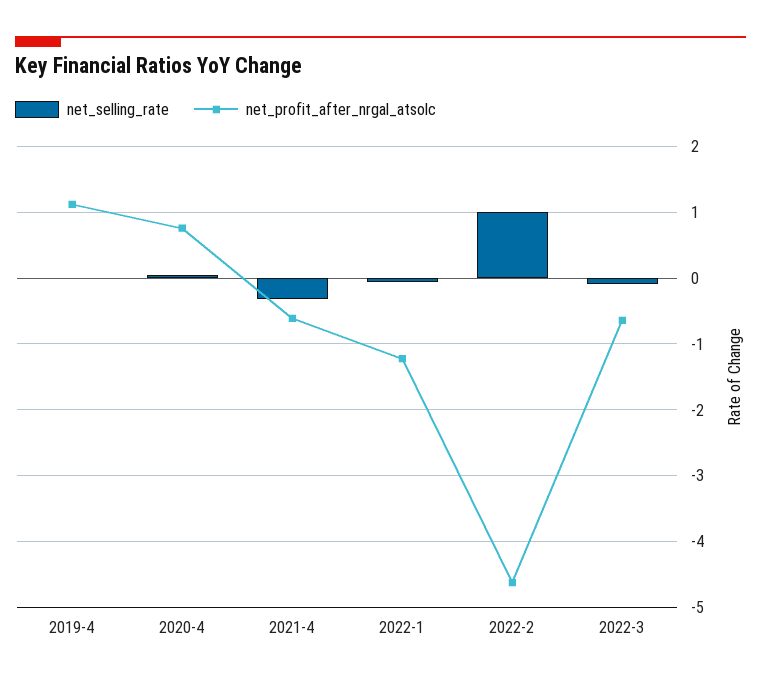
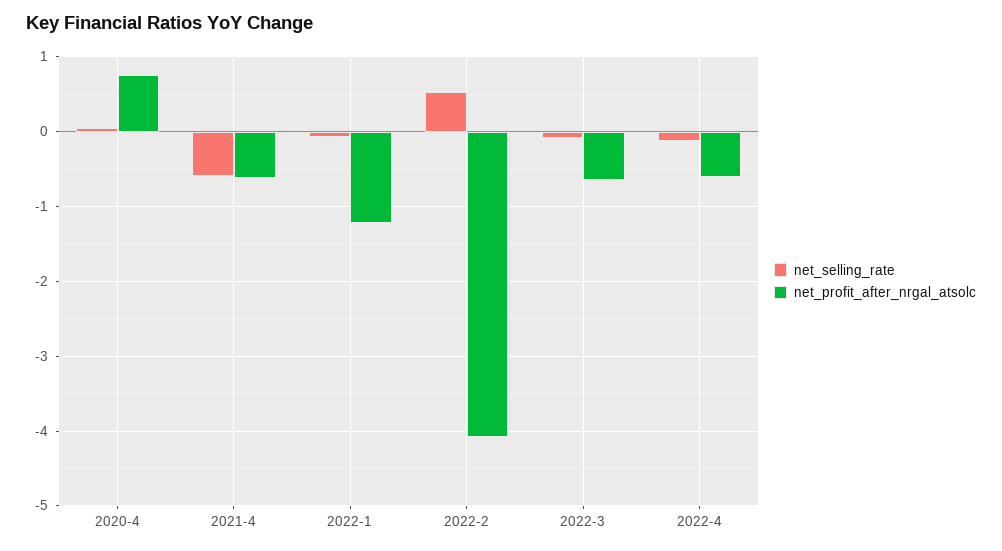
net_selling_rate, 2019-4: 0 -> none
net_profit_after_nrgal_atsolc, 2019-4: 1.1 -> none
net_selling_rate, 2021-4: -0.3 -> -0.6
net_selling_rate, 2022-2: 1 -> 0.5
net_profit_after_nrgal_atsolc, 2022-2: -4.6 -> -4.1
net_selling_rate, 2022-4: none -> -0.1
net_profit_after_nrgal_atsolc, 2022-4: none -> -0.6

